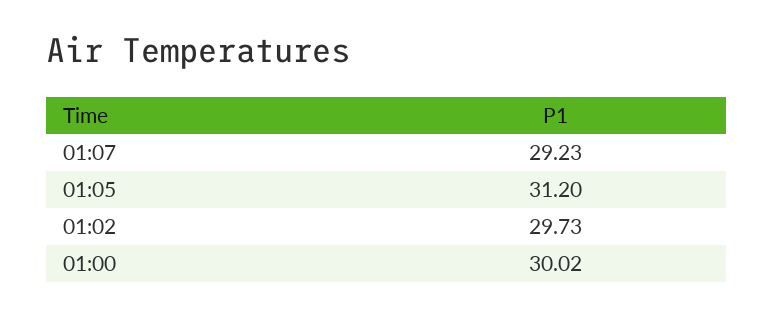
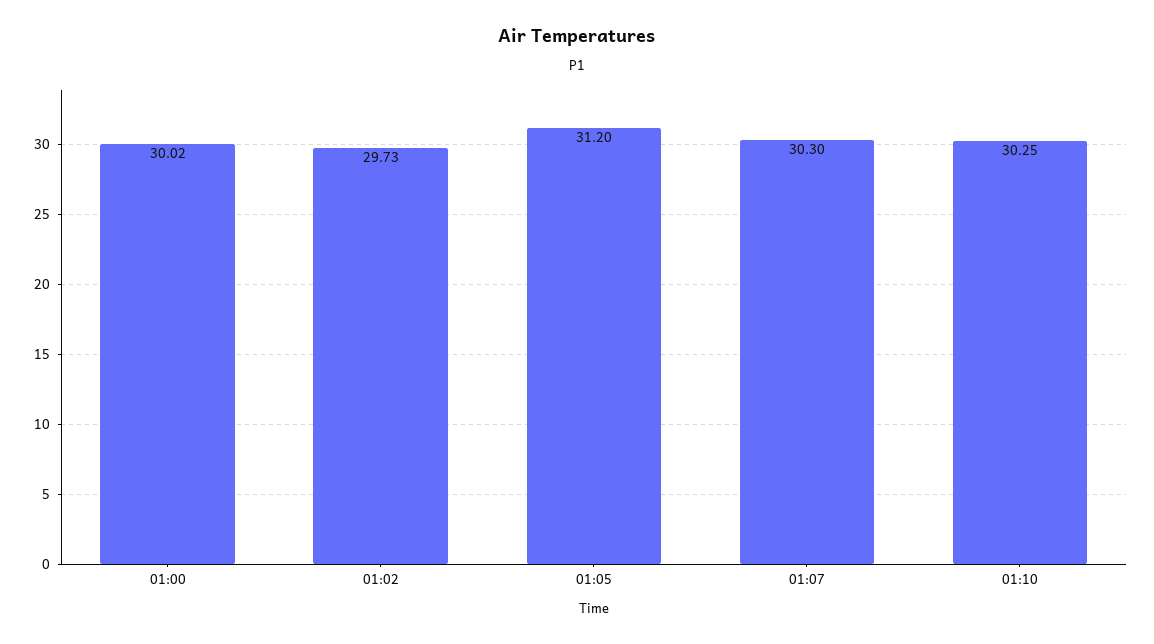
01:07: 29.23 -> 30.3
01:10: none -> 30.25

